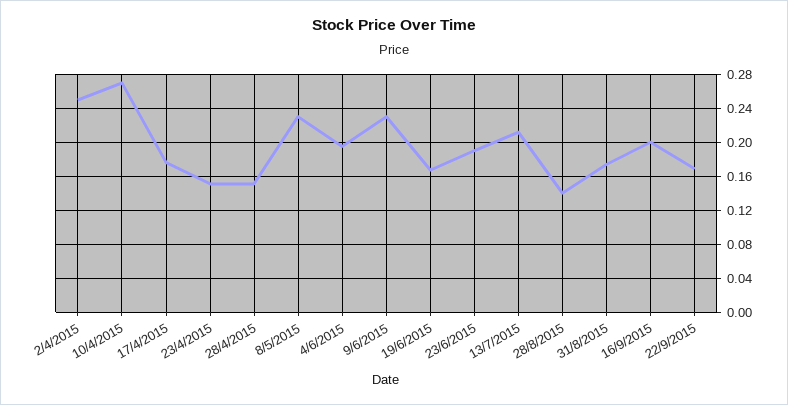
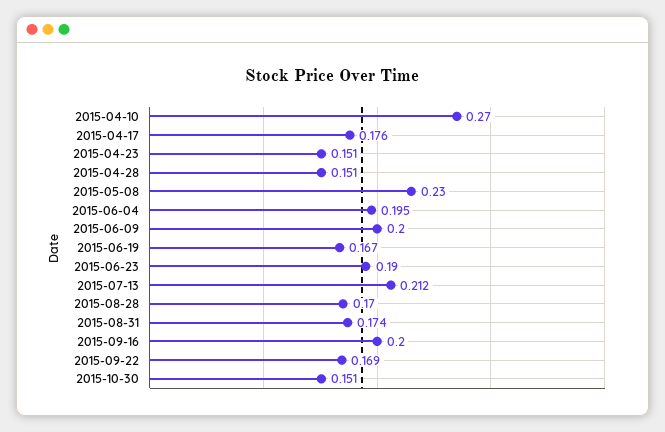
2/4/2015: 0.25 -> none
9/6/2015: 0.23 -> 0.2
28/8/2015: 0.14 -> 0.17
2015-10-30: none -> 0.151

